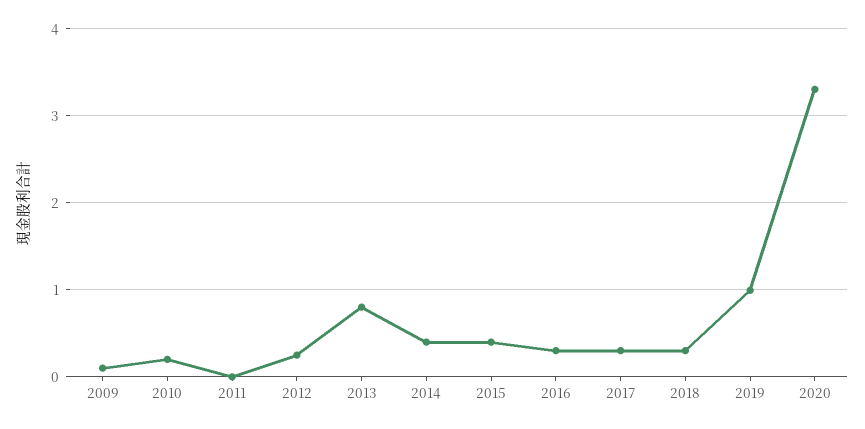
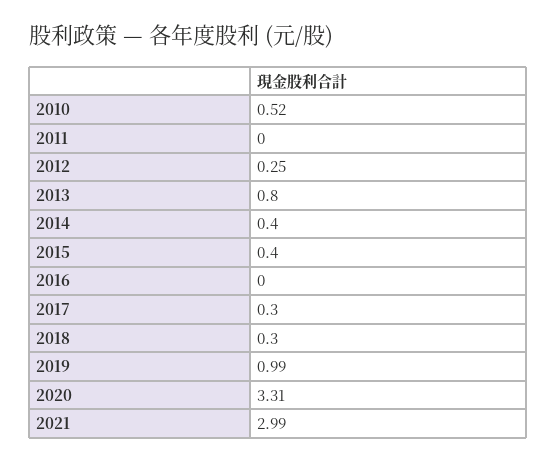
2009: 0.1 -> none
2010: 0.2 -> 0.52
2016: 0.3 -> 0
2021: none -> 2.99

